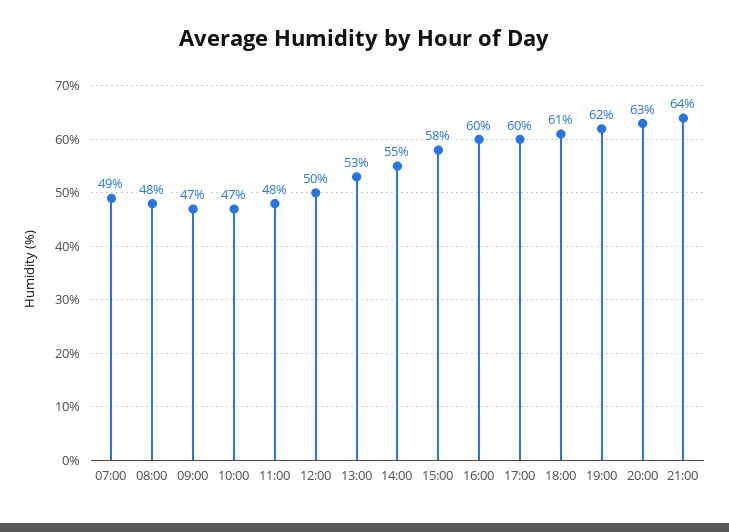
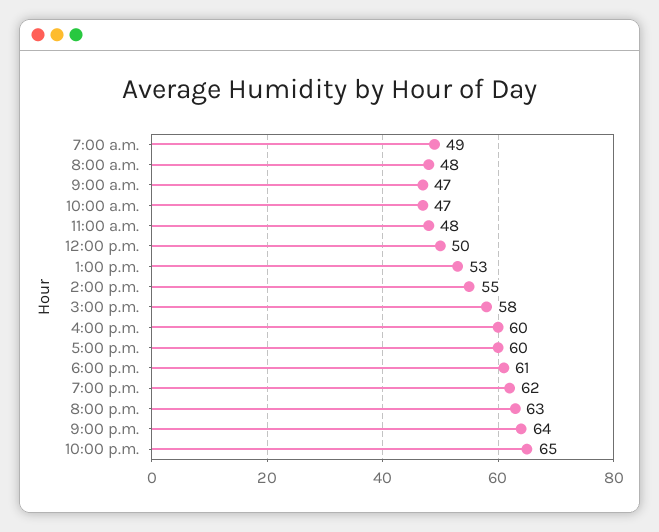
10:00 p.m.: none -> 65

